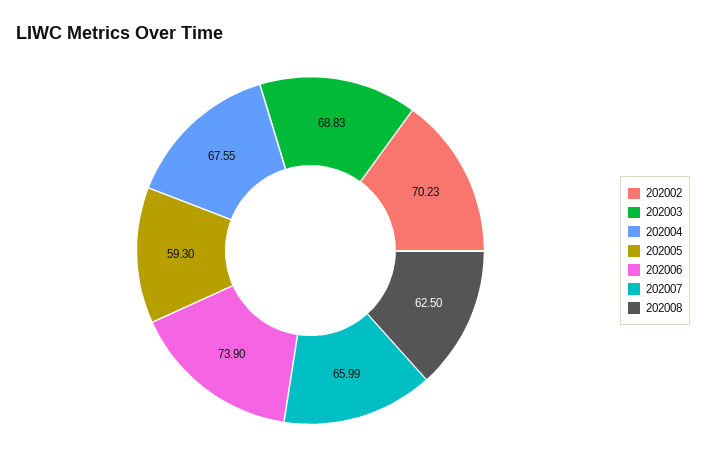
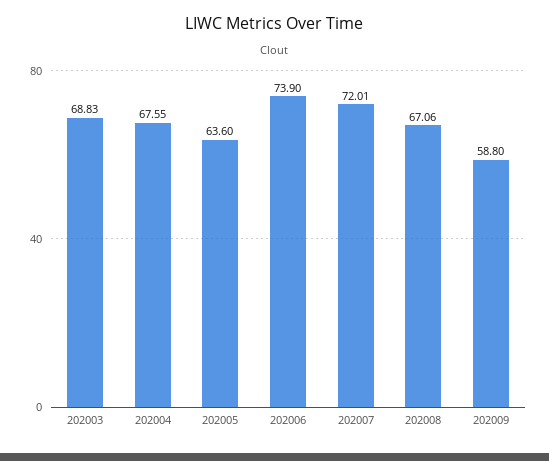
202002: 70.23 -> none
202005: 59.3 -> 63.6
202007: 65.99 -> 72.01
202008: 62.5 -> 67.06
202009: none -> 58.8

